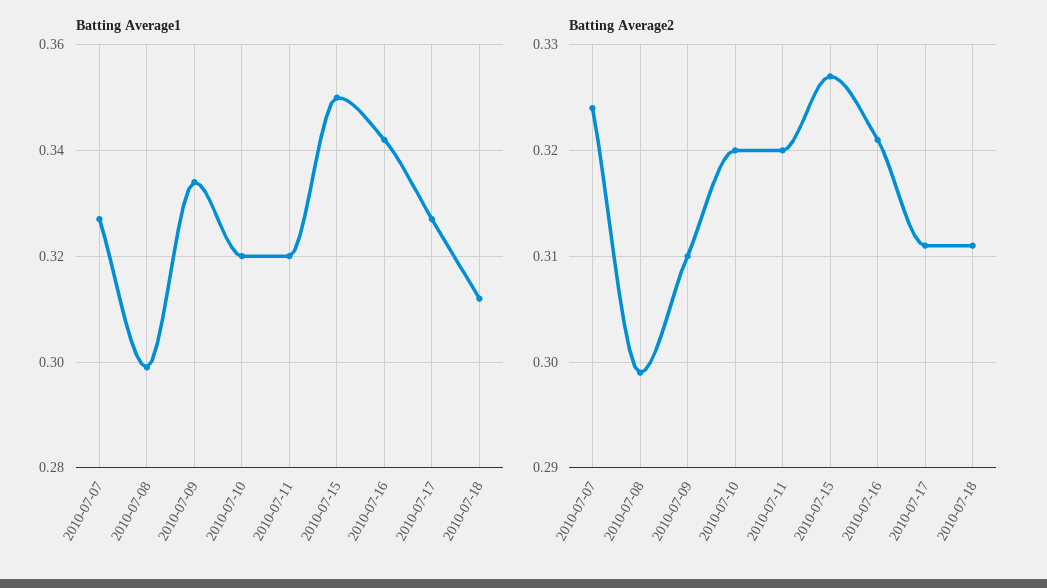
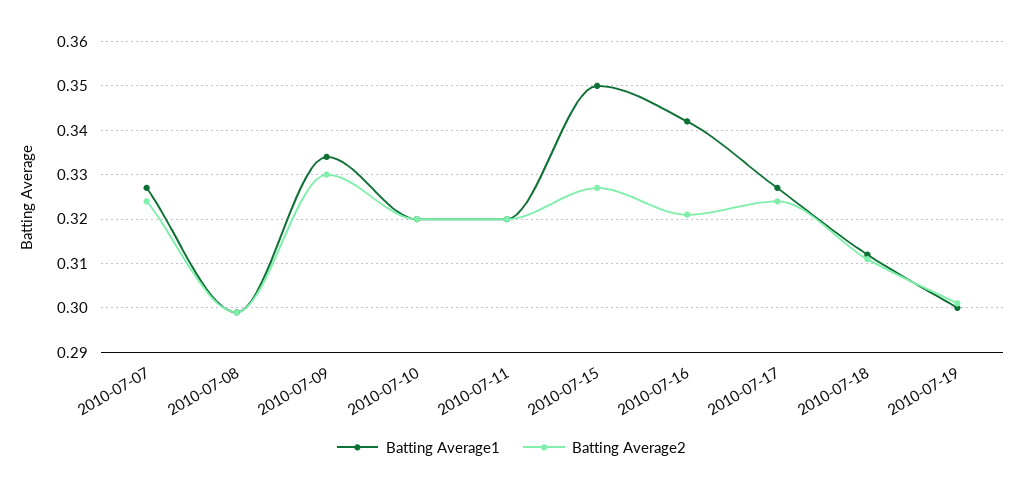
Batting Average2, 2010-07-09: 0.31 -> 0.33
Batting Average2, 2010-07-17: 0.311 -> 0.325
Batting Average1, 2010-07-19: none -> 0.3
Batting Average2, 2010-07-19: none -> 0.3

